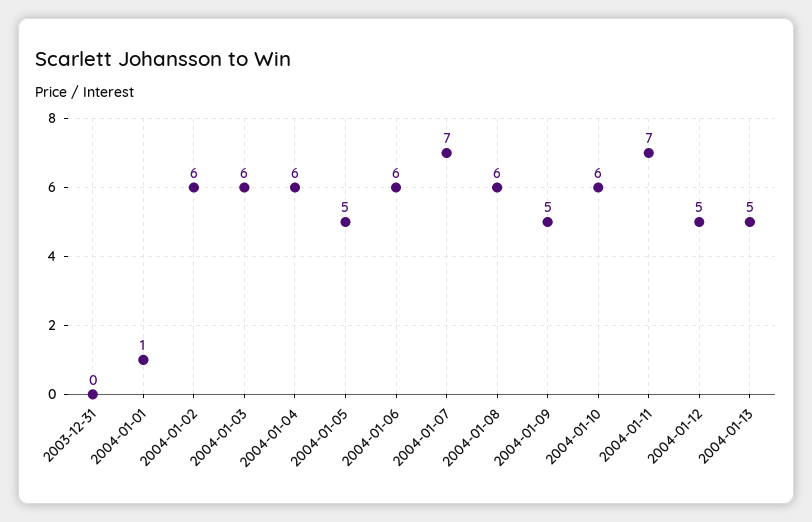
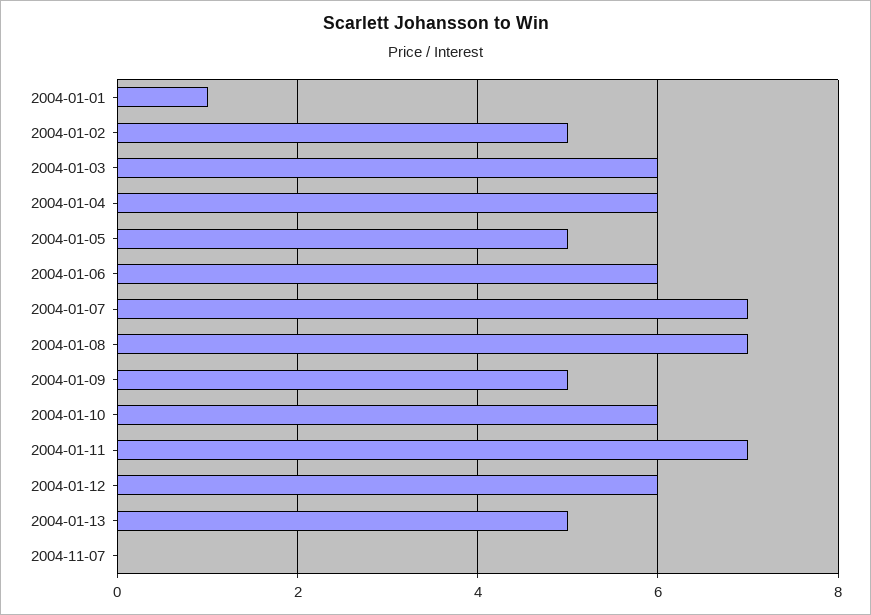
2003-12-31: 0 -> none
2004-01-02: 6 -> 5
2004-01-08: 6 -> 7
2004-01-12: 5 -> 6
2004-11-07: none -> 0

